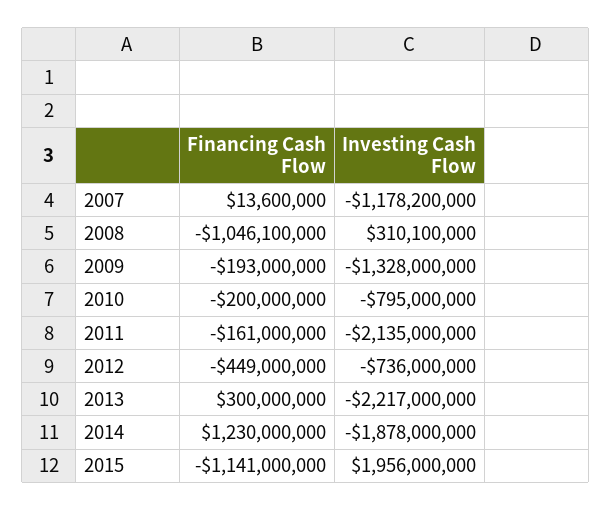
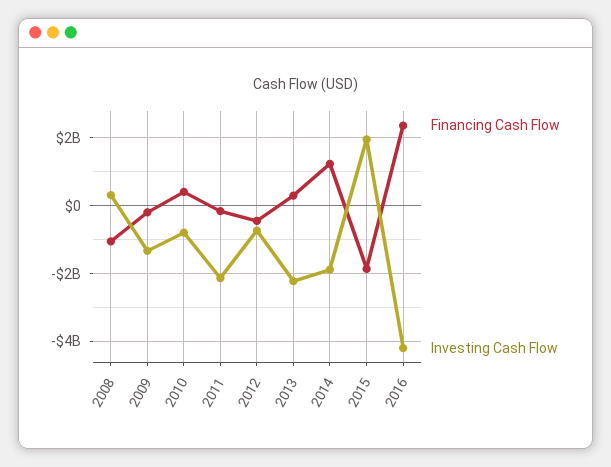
Financing Cash Flow, 2007: 13600000 -> none
Investing Cash Flow, 2007: -1178200000 -> none
Financing Cash Flow, 2010: -200000000 -> 400000000
Financing Cash Flow, 2015: -1141000000 -> -1800000000
Financing Cash Flow, 2016: none -> 2400000000
Investing Cash Flow, 2016: none -> -4200000000

